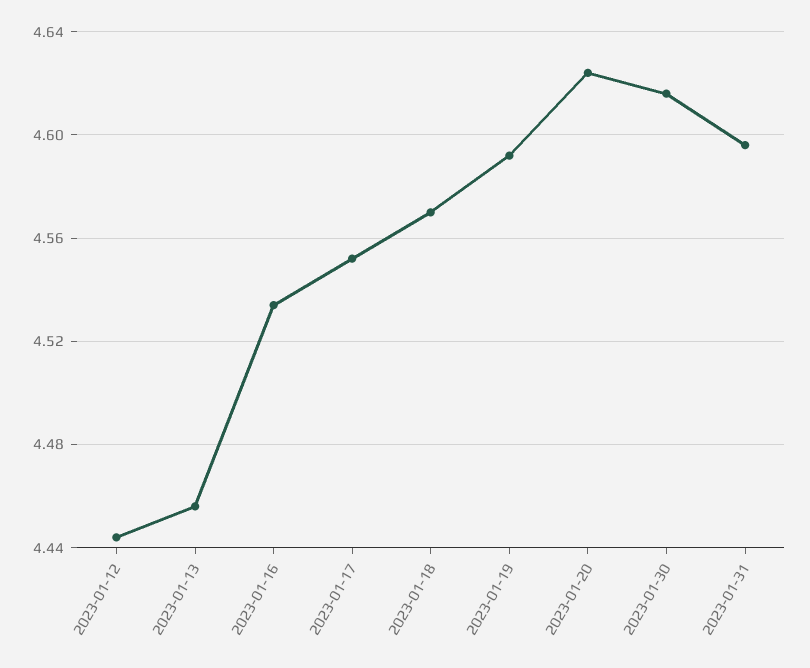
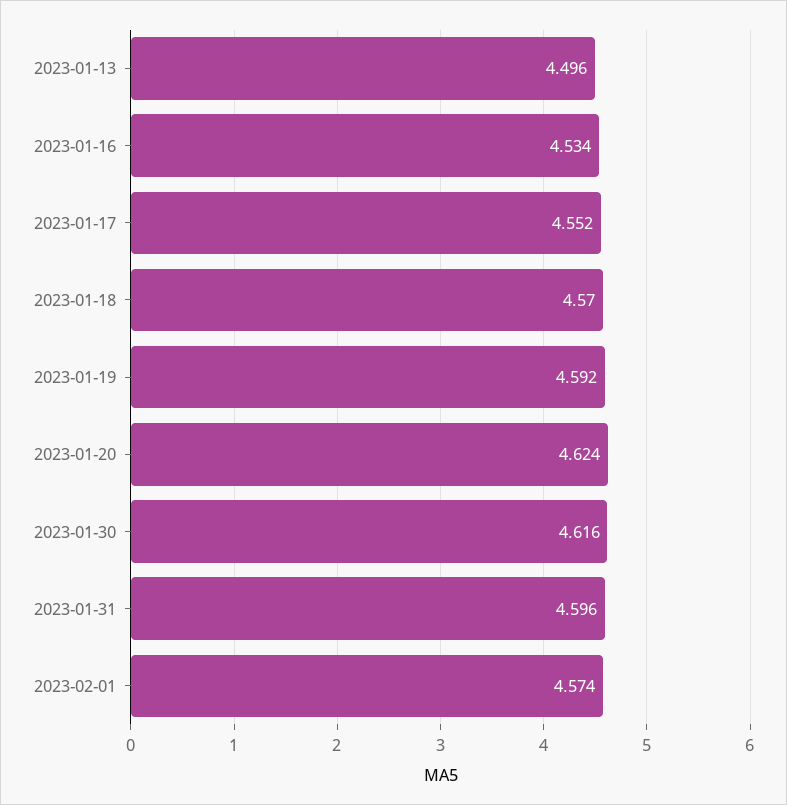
2023-01-12: 4.445 -> none
2023-01-13: 4.455 -> 4.496
2023-02-01: none -> 4.574

